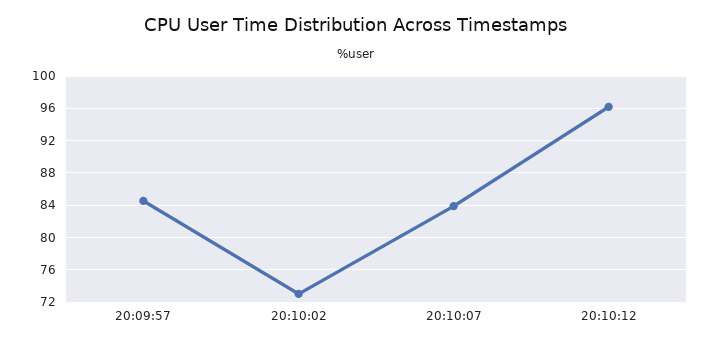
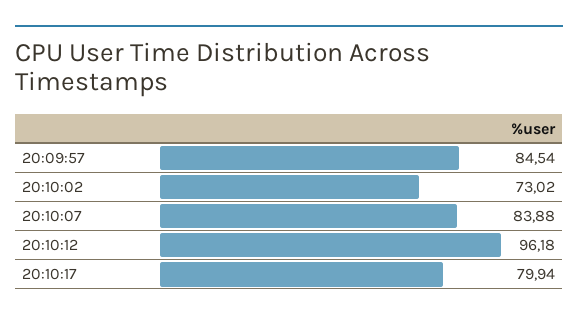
20:10:17: none -> 79.94

